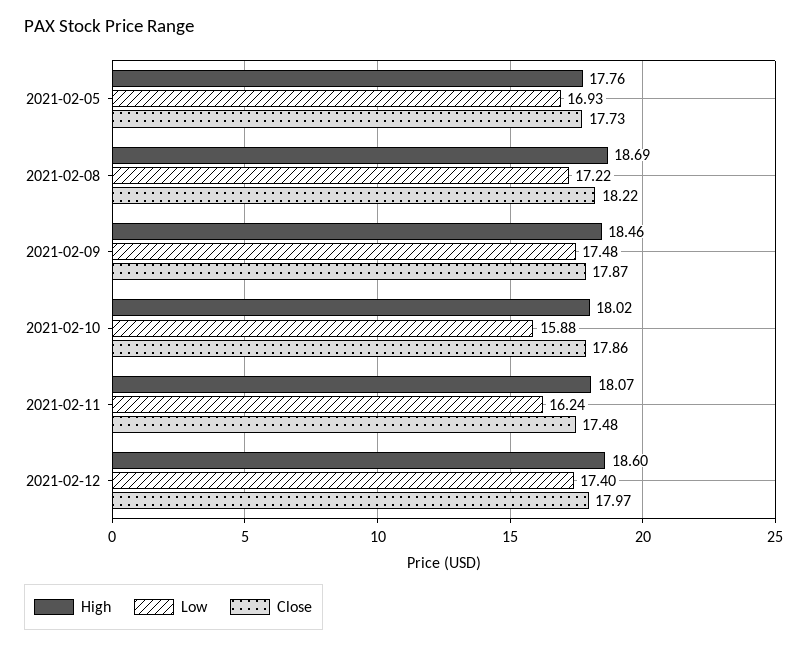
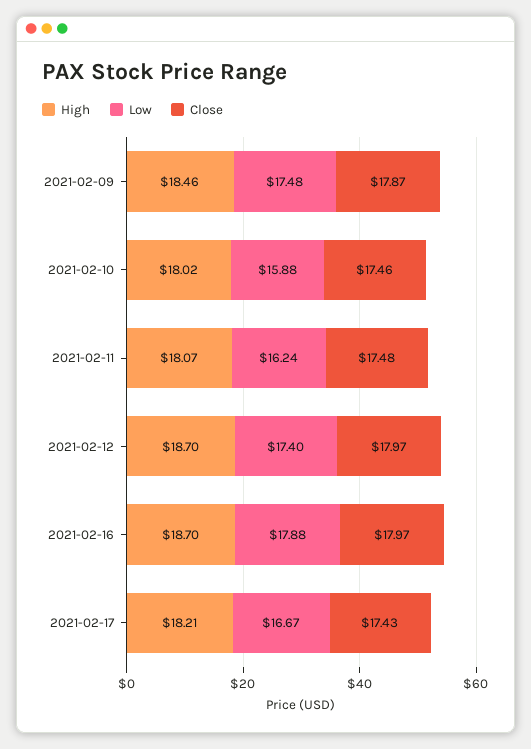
High, 2021-02-05: 17.76 -> none
Low, 2021-02-05: 16.93 -> none
Close, 2021-02-05: 17.73 -> none
High, 2021-02-08: 18.69 -> none
Low, 2021-02-08: 17.22 -> none
Close, 2021-02-08: 18.22 -> none
Close, 2021-02-10: 17.86 -> 17.46
High, 2021-02-12: 18.6 -> 18.7
High, 2021-02-16: none -> 18.7
Low, 2021-02-16: none -> 17.88
Close, 2021-02-16: none -> 17.97
High, 2021-02-17: none -> 18.21
Low, 2021-02-17: none -> 16.67
Close, 2021-02-17: none -> 17.43

